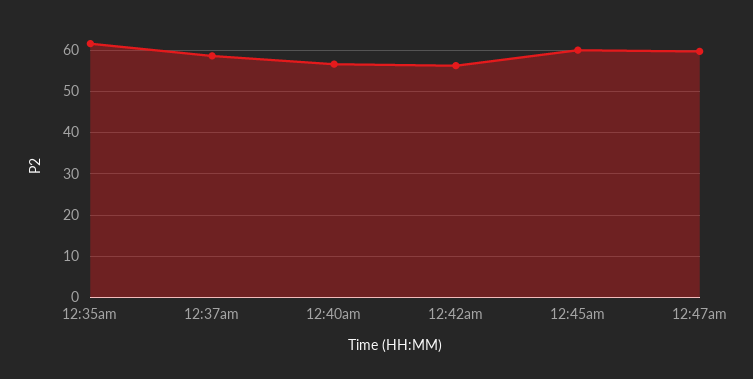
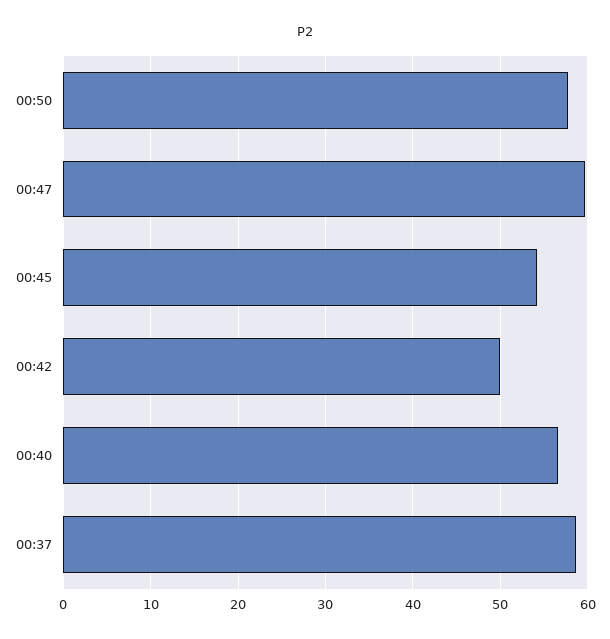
12:35am: 62 -> none
12:42am: 56 -> 50
12:45am: 60 -> 54
00:50: none -> 58

